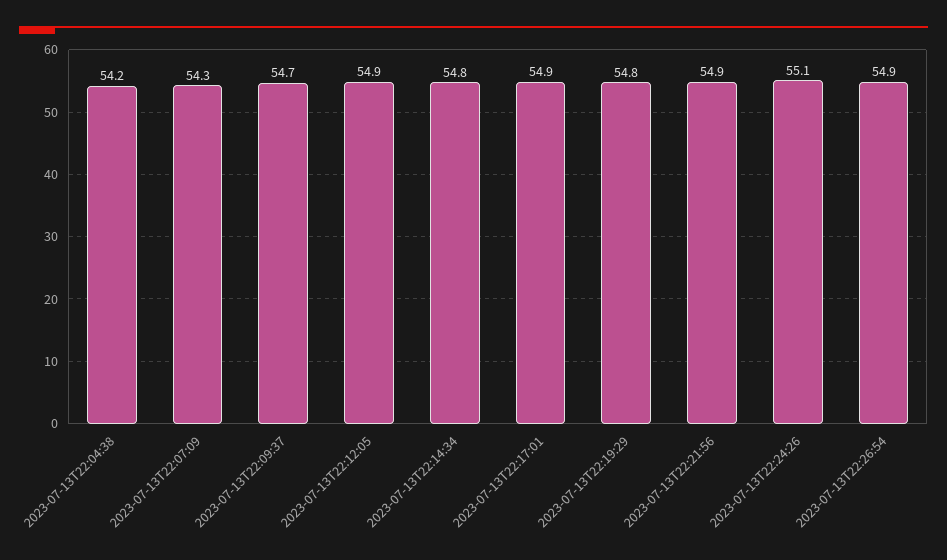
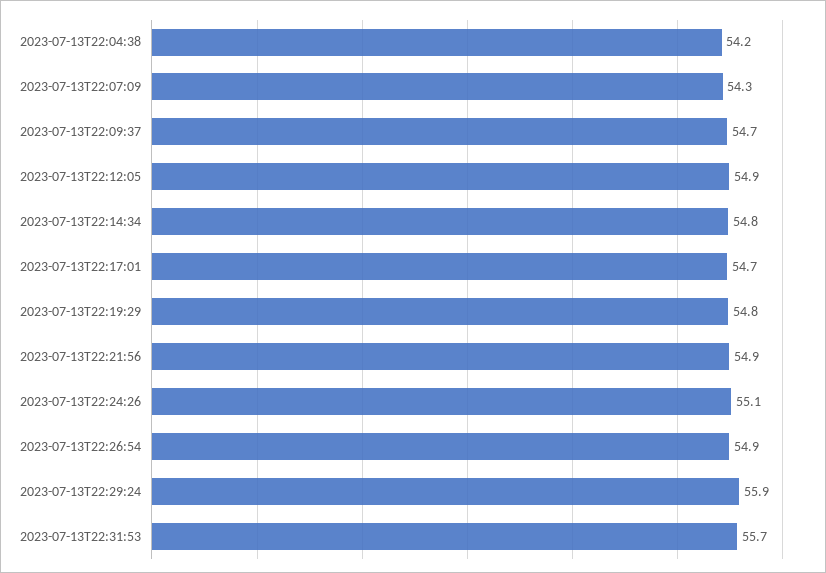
2023-07-13T22:17:01: 54.9 -> 54.7
2023-07-13T22:29:24: none -> 55.9
2023-07-13T22:31:53: none -> 55.7

